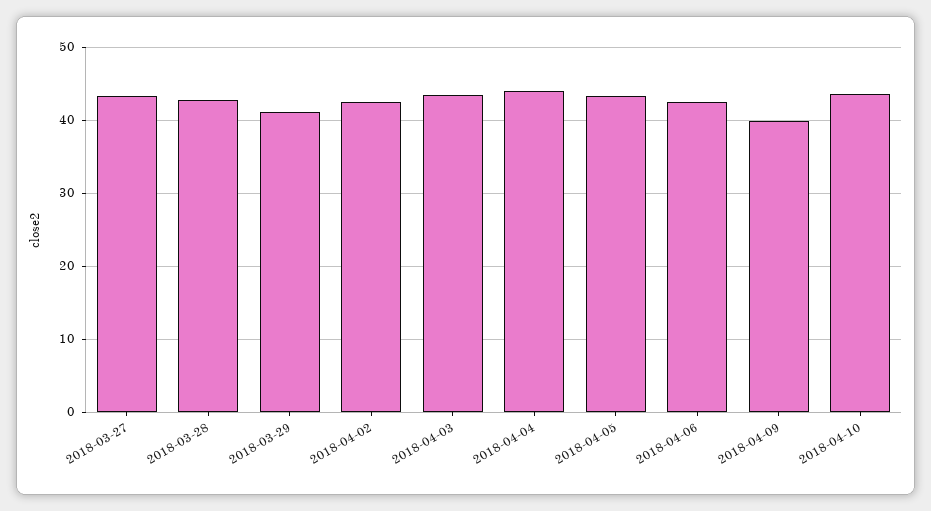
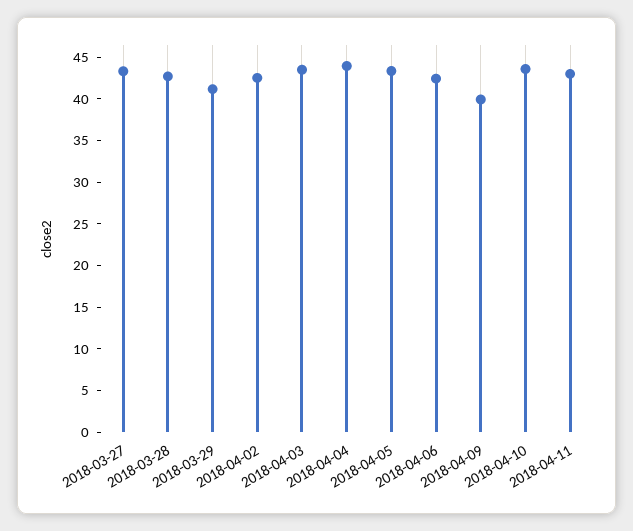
2018-04-11: none -> 43

